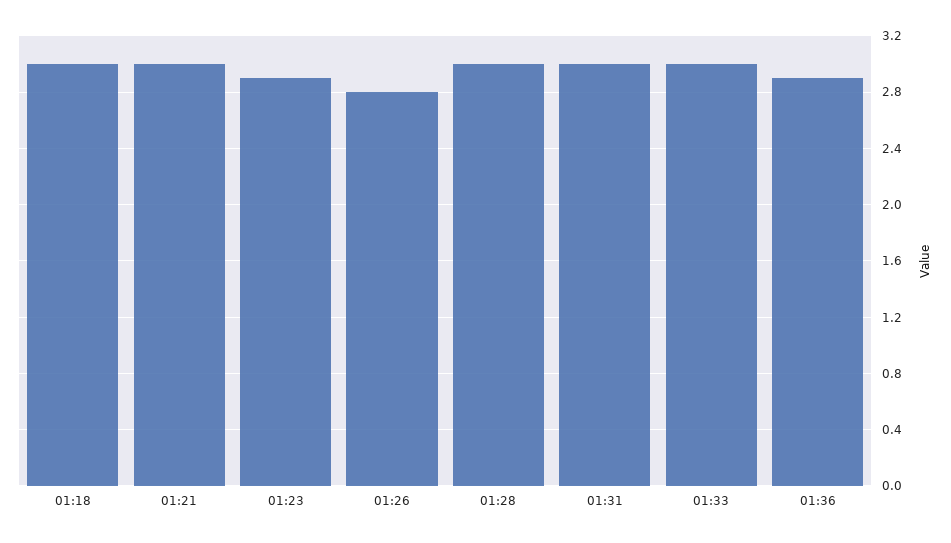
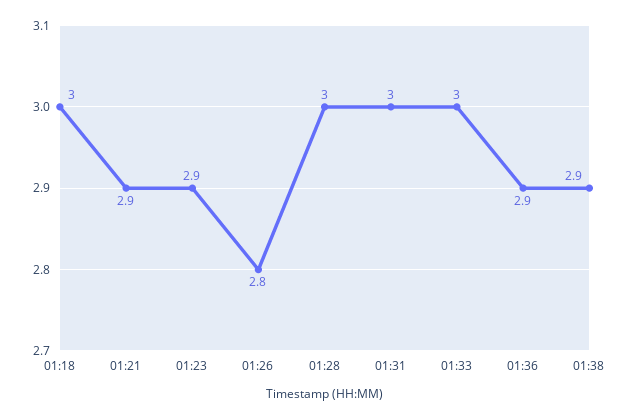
01:21: 3 -> 2.9
01:38: none -> 2.9

